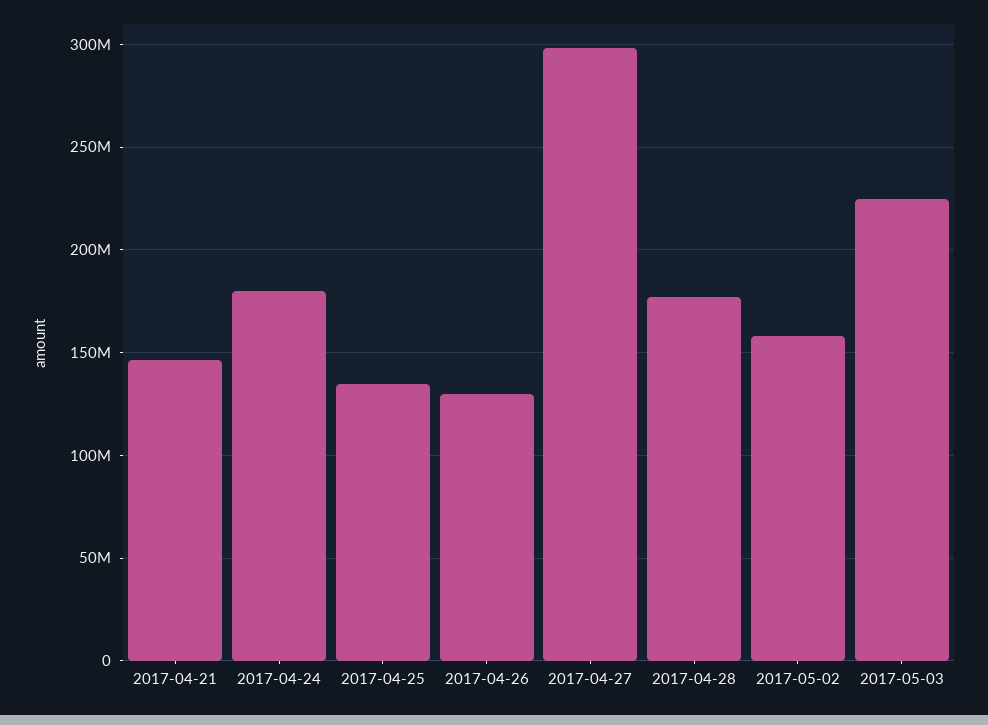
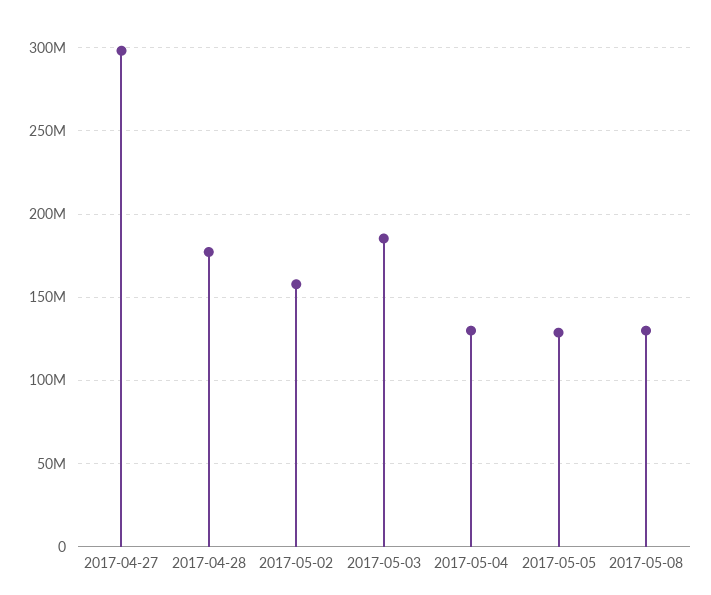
2017-04-21: 145000000 -> none
2017-04-24: 180000000 -> none
2017-04-25: 135000000 -> none
2017-04-26: 130000000 -> none
2017-05-03: 225000000 -> 185000000
2017-05-04: none -> 130000000
2017-05-05: none -> 130000000
2017-05-08: none -> 130000000

